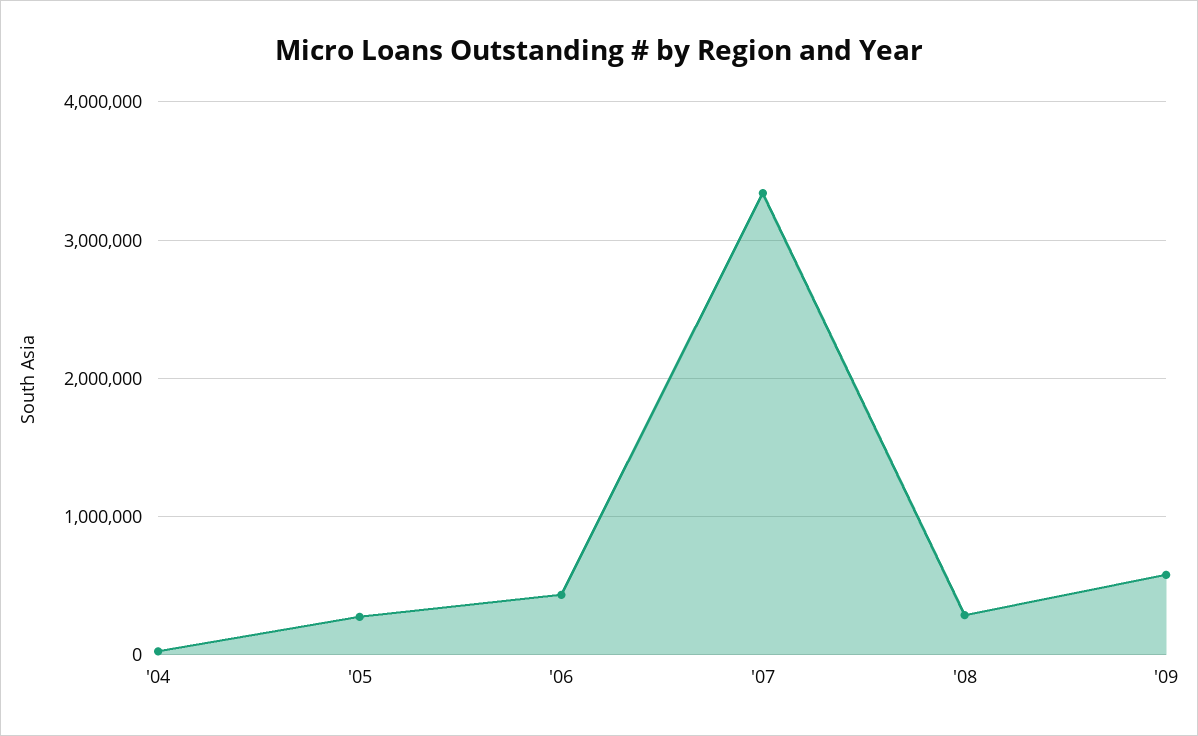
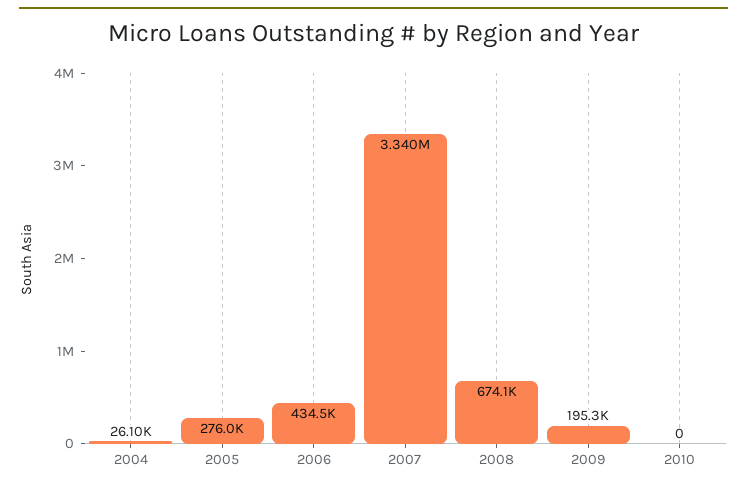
'08: 300000 -> 674100
'09: 600000 -> 195300
2010: none -> 0

